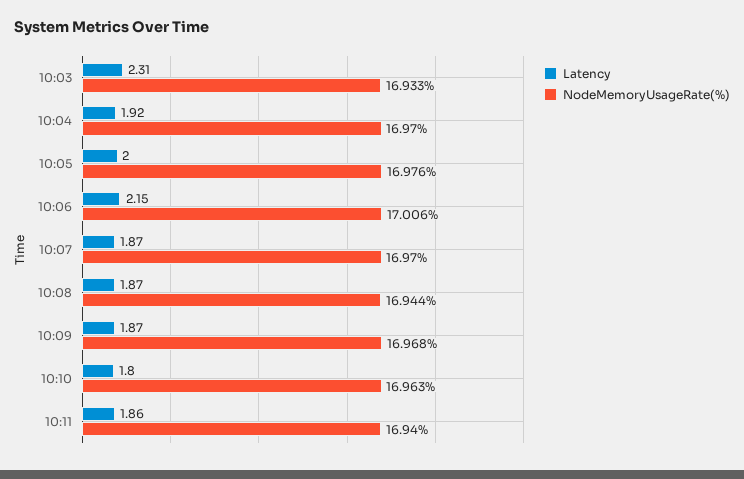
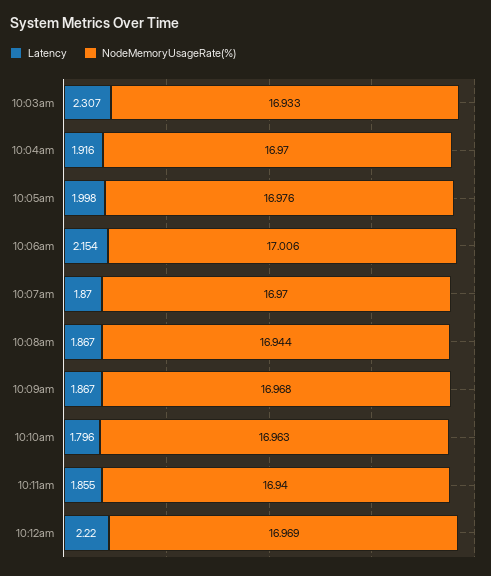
Latency, 10:12am: none -> 2.22
NodeMemoryUsageRate(%), 10:12am: none -> 16.969

